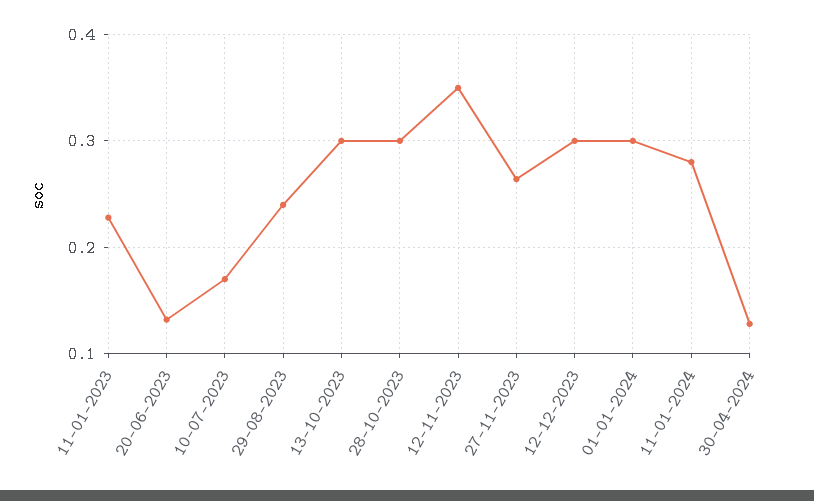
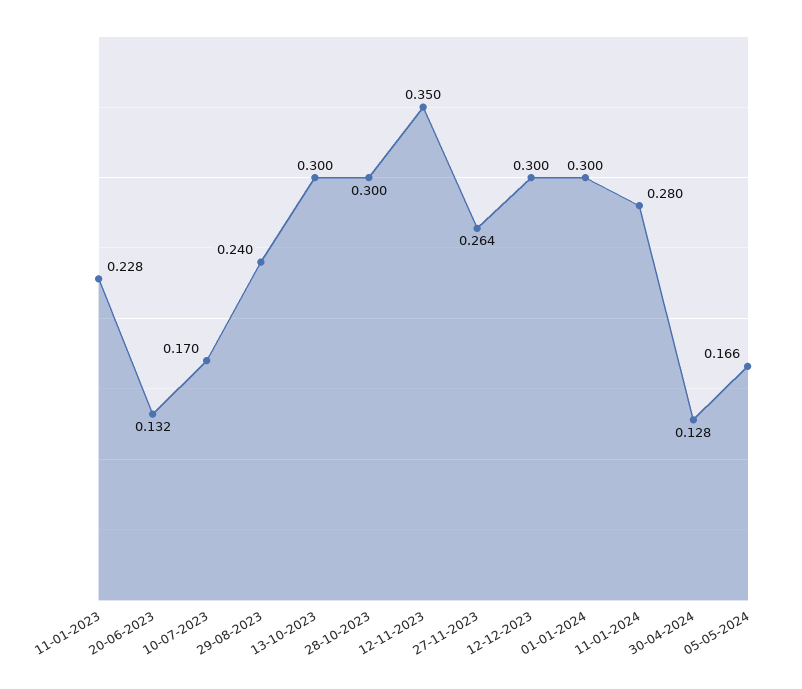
05-05-2024: none -> 0.166

